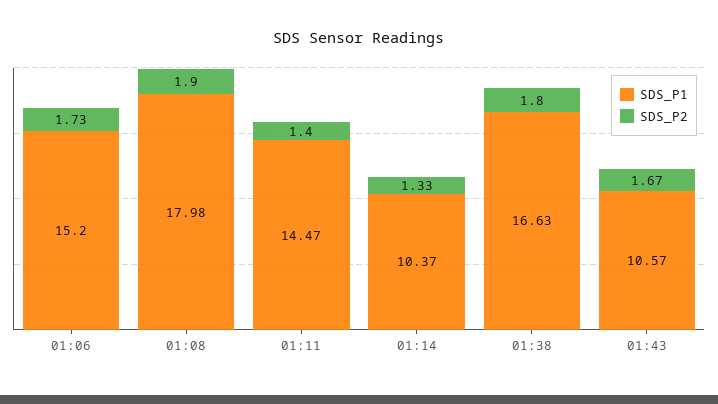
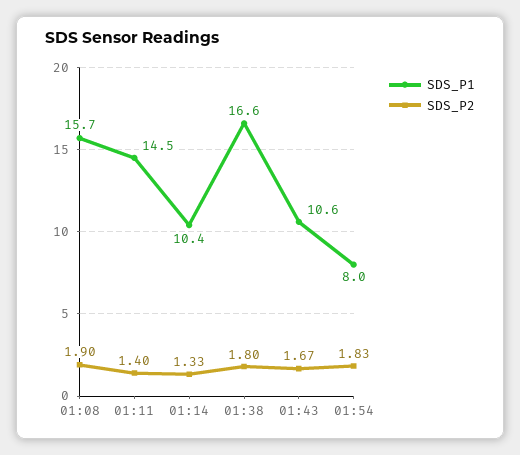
SDS_P1, 01:06: 15.2 -> none
SDS_P2, 01:06: 1.73 -> none
SDS_P1, 01:08: 17.98 -> 15.7
SDS_P1, 01:54: none -> 8
SDS_P2, 01:54: none -> 1.83

